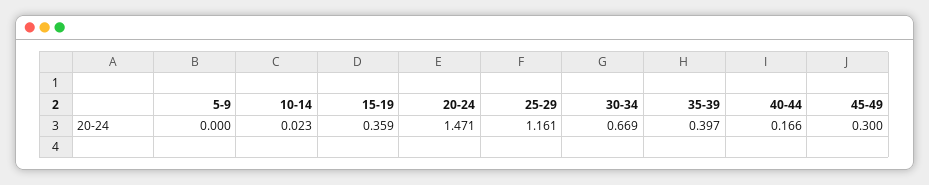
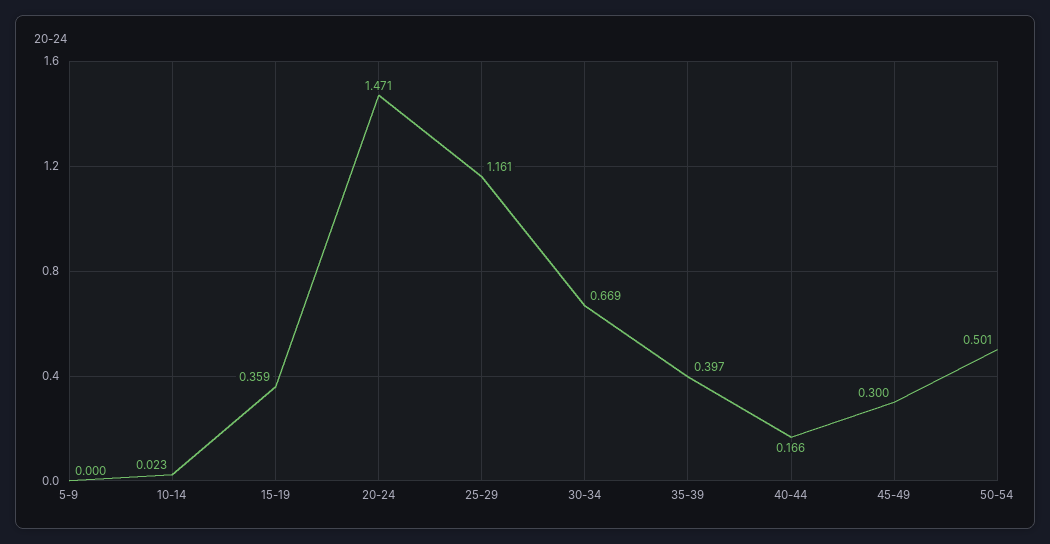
50-54: none -> 0.501

